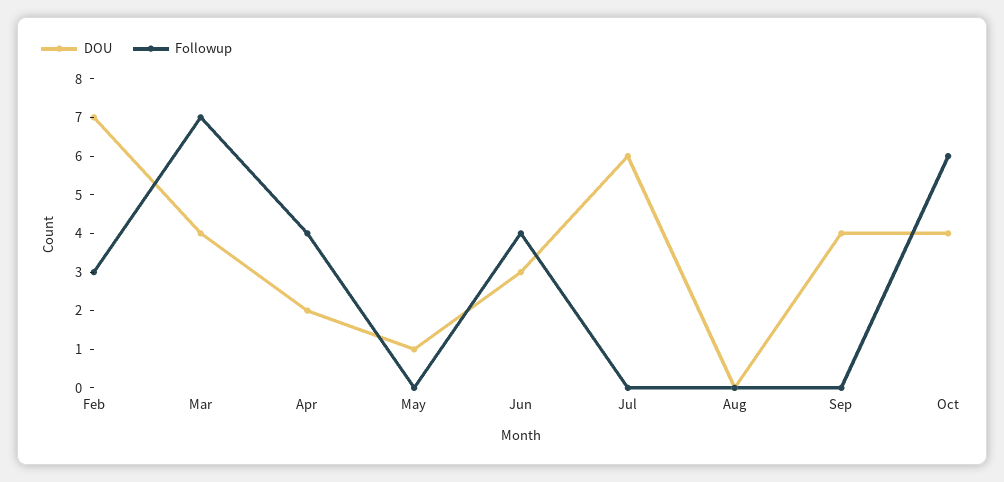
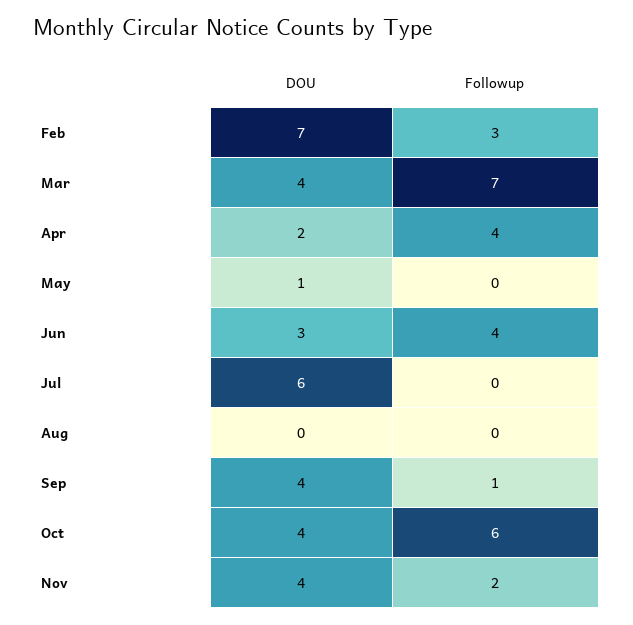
Followup, Sep: 0 -> 1
DOU, Nov: none -> 4
Followup, Nov: none -> 2

